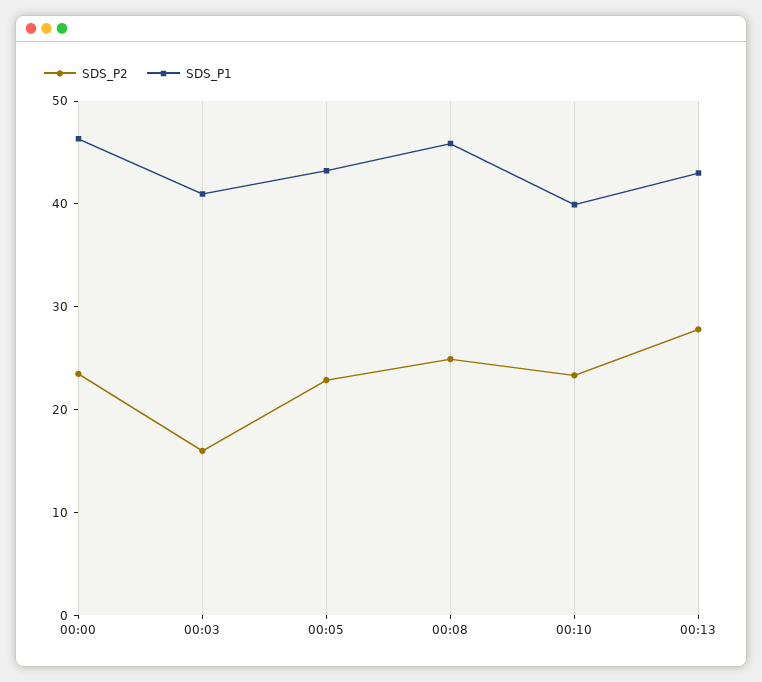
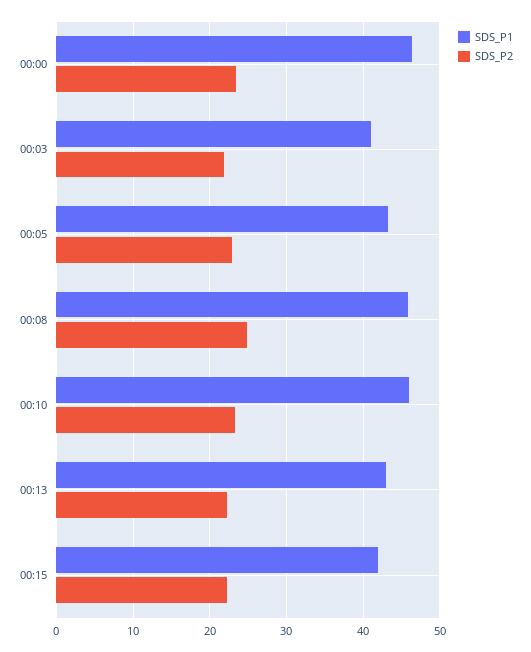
SDS_P2, 00:03: 16 -> 22
SDS_P1, 00:10: 40 -> 46
SDS_P2, 00:13: 28 -> 22
SDS_P1, 00:15: none -> 42
SDS_P2, 00:15: none -> 22

